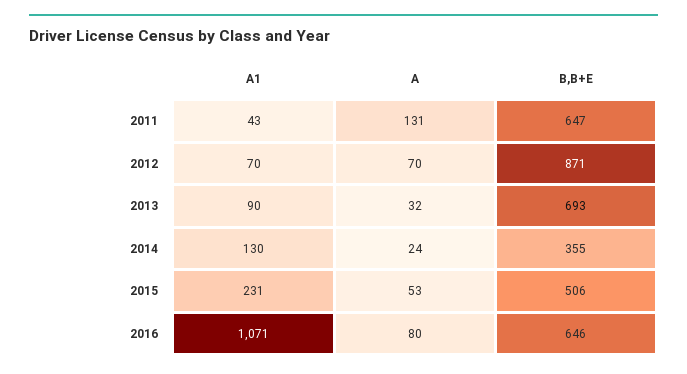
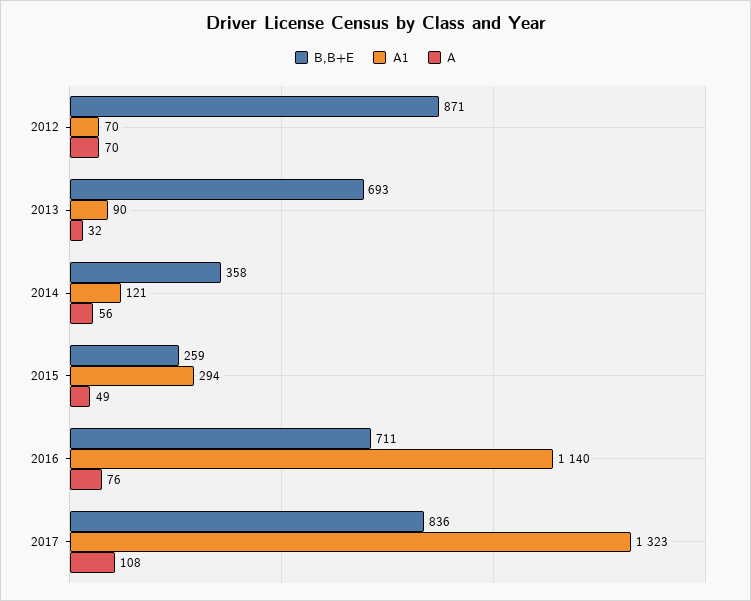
A1, 2011: 43 -> none
A, 2011: 131 -> none
B,B+E, 2011: 647 -> none
A1, 2014: 130 -> 121
A, 2014: 24 -> 56
B,B+E, 2014: 355 -> 358
A1, 2015: 231 -> 294
A, 2015: 53 -> 49
B,B+E, 2015: 506 -> 259
A1, 2016: 1071 -> 1140
A, 2016: 80 -> 76
B,B+E, 2016: 646 -> 711
B,B+E, 2017: none -> 836
A1, 2017: none -> 1323
A, 2017: none -> 108

